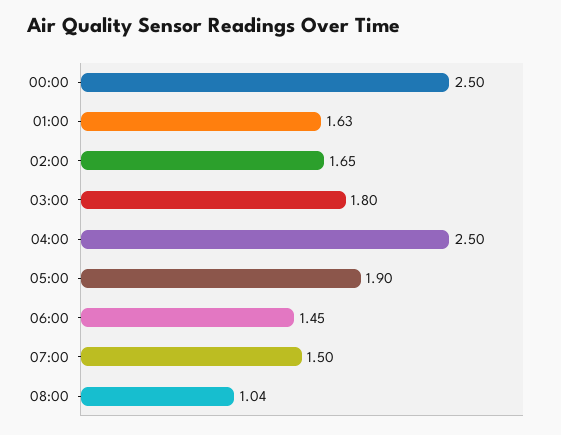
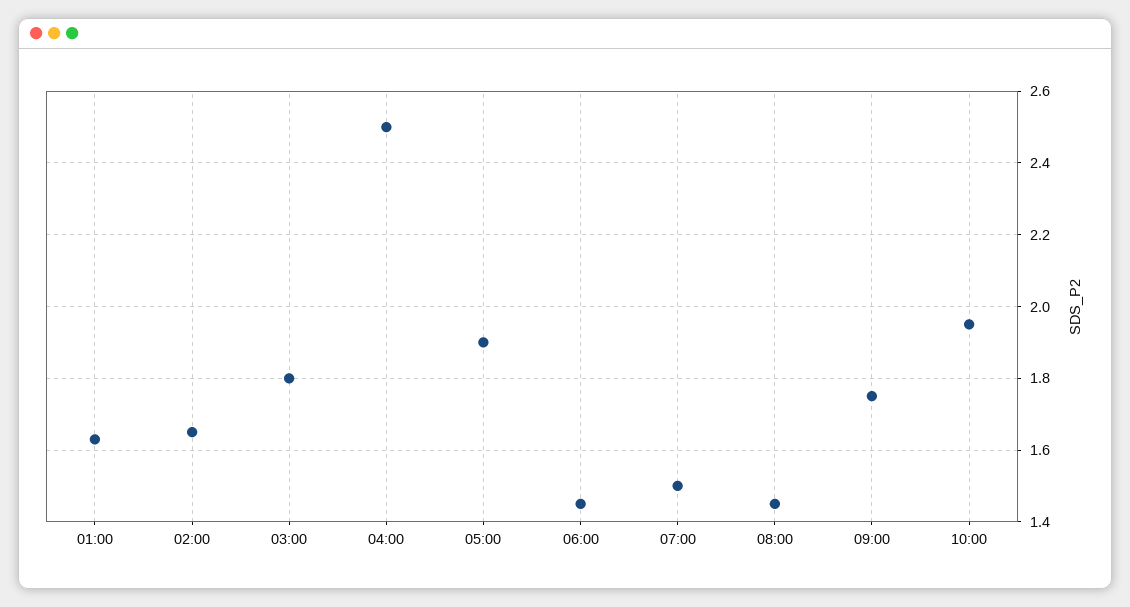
00:00: 2.5 -> none
08:00: 1.04 -> 1.45
09:00: none -> 1.75
10:00: none -> 1.95

